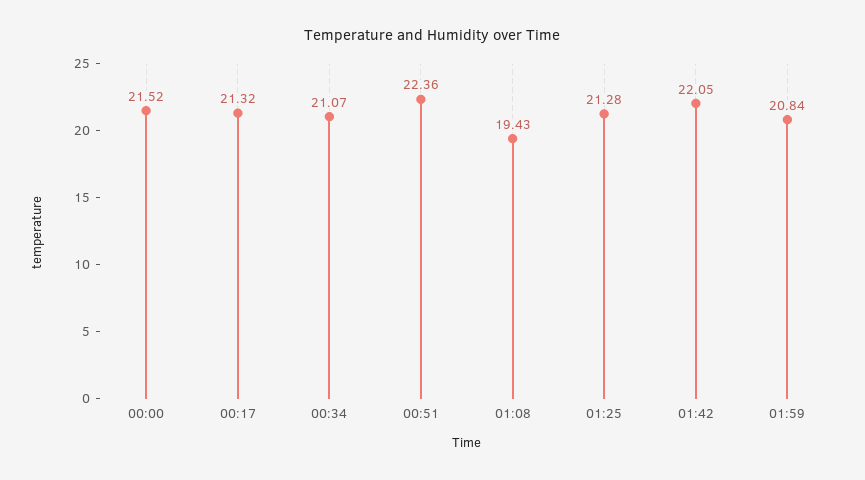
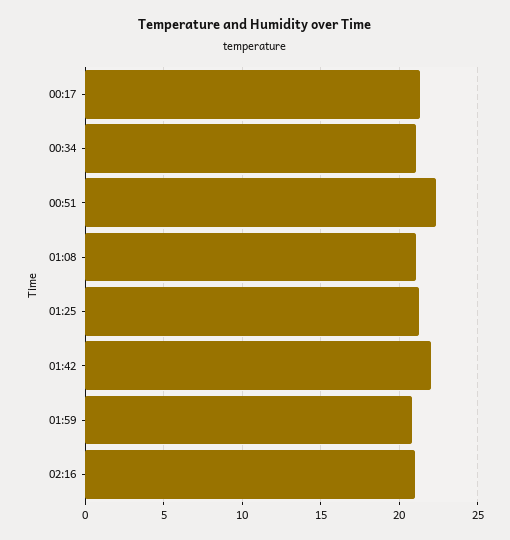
00:00: 21.52 -> none
01:08: 19.43 -> 21
02:16: none -> 21

